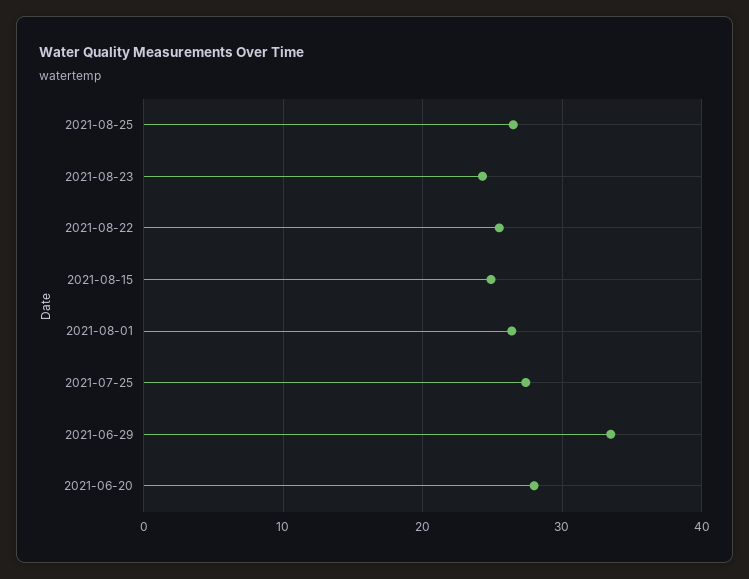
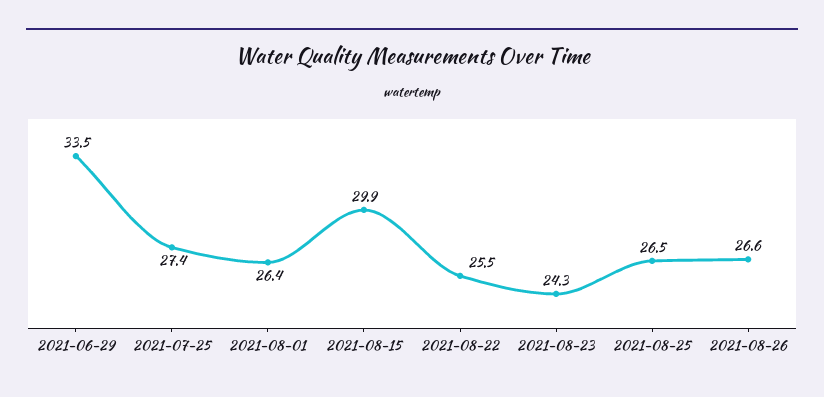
2021-08-15: 25 -> 29.9
2021-06-20: 28 -> none
2021-08-26: none -> 26.6

